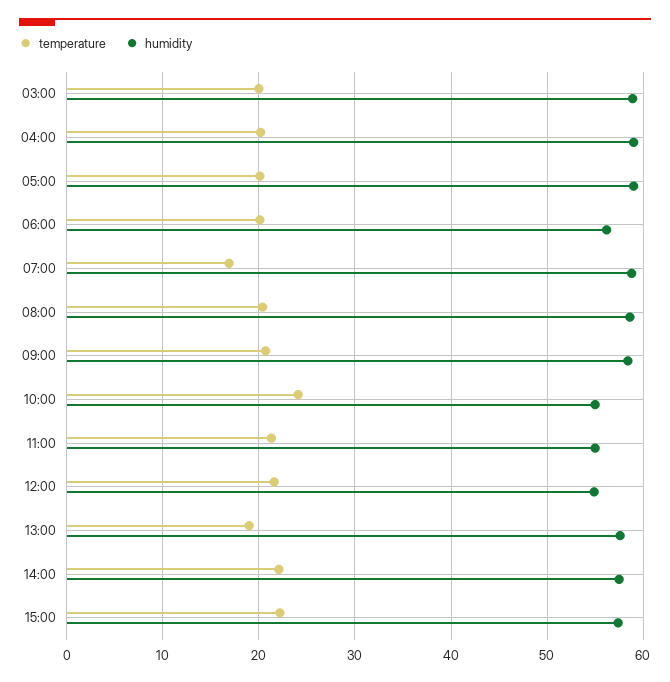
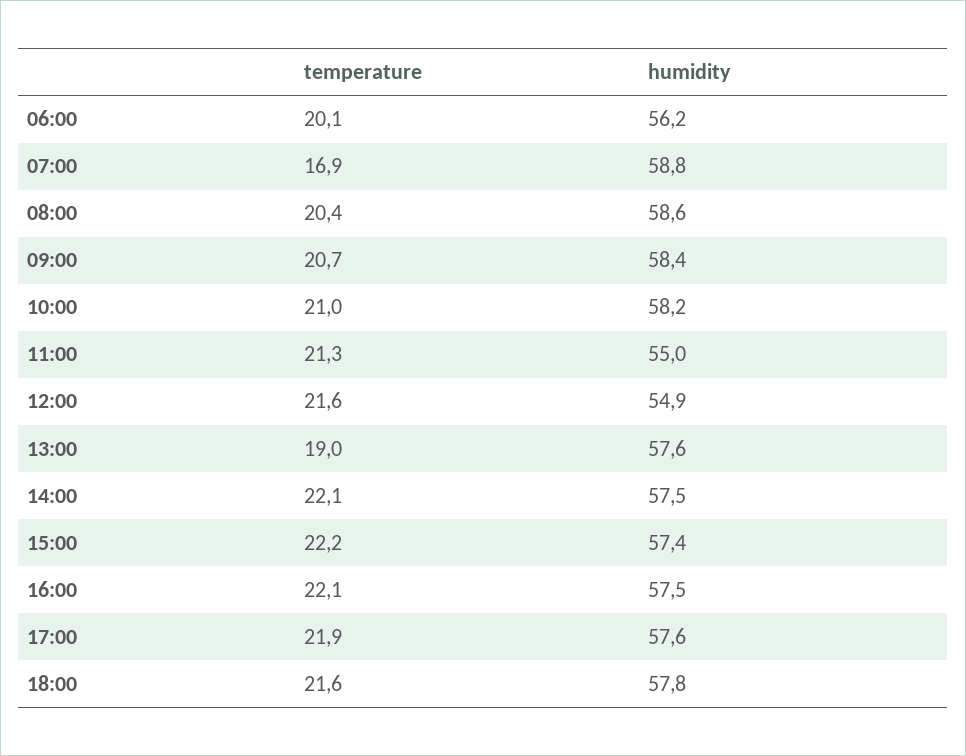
temperature, 03:00: 20 -> none
humidity, 03:00: 59 -> none
temperature, 04:00: 20 -> none
humidity, 04:00: 59 -> none
temperature, 05:00: 20 -> none
humidity, 05:00: 59 -> none
temperature, 10:00: 24 -> 21
humidity, 10:00: 55 -> 58.2
temperature, 16:00: none -> 22.1
humidity, 16:00: none -> 57.5
temperature, 17:00: none -> 21.9
humidity, 17:00: none -> 57.6
temperature, 18:00: none -> 21.6
humidity, 18:00: none -> 57.8

